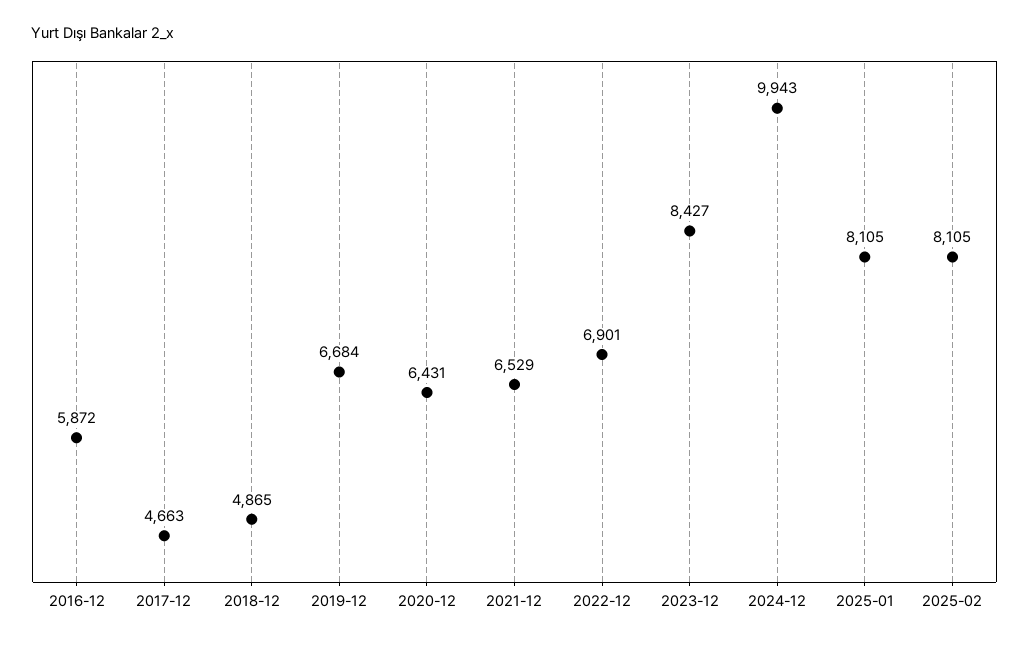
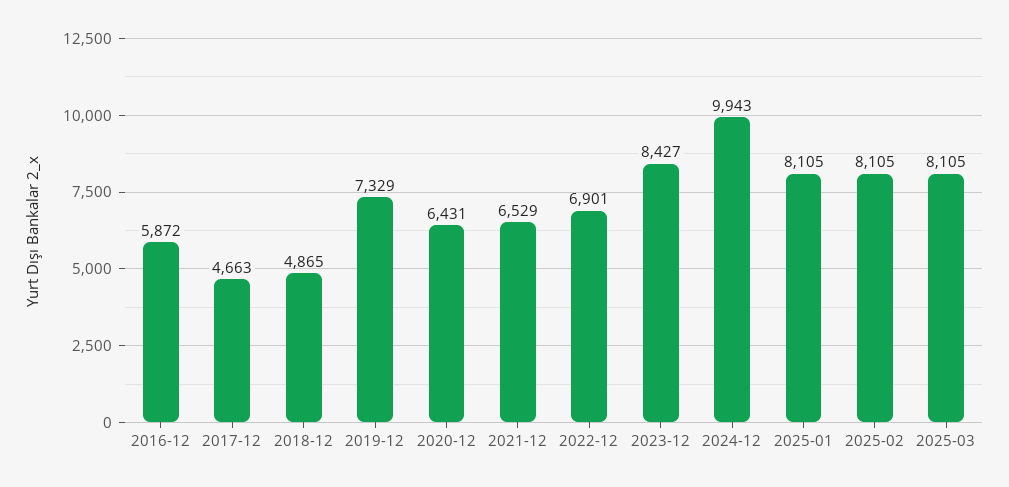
2019-12: 6684 -> 7329
2025-03: none -> 8105

